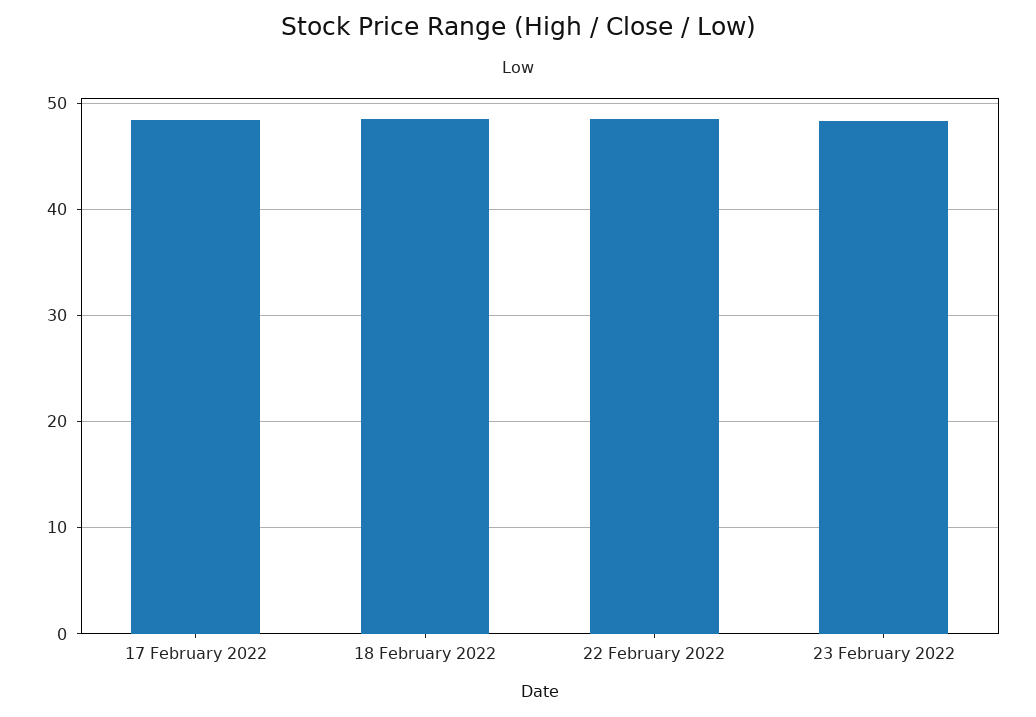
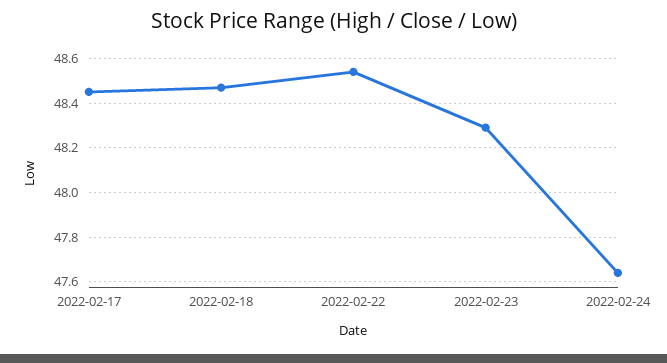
2022-02-24: none -> 47.65

